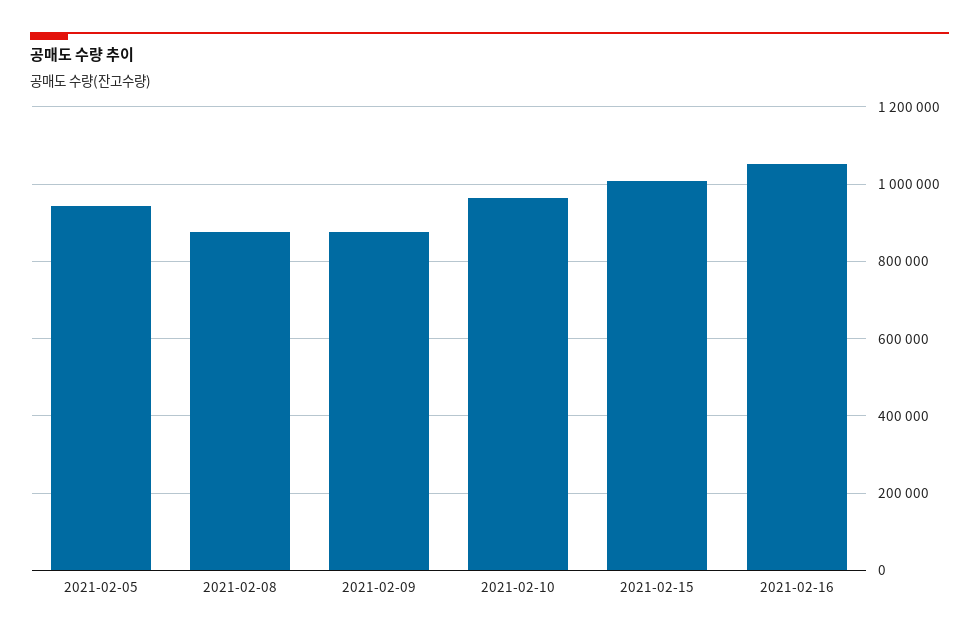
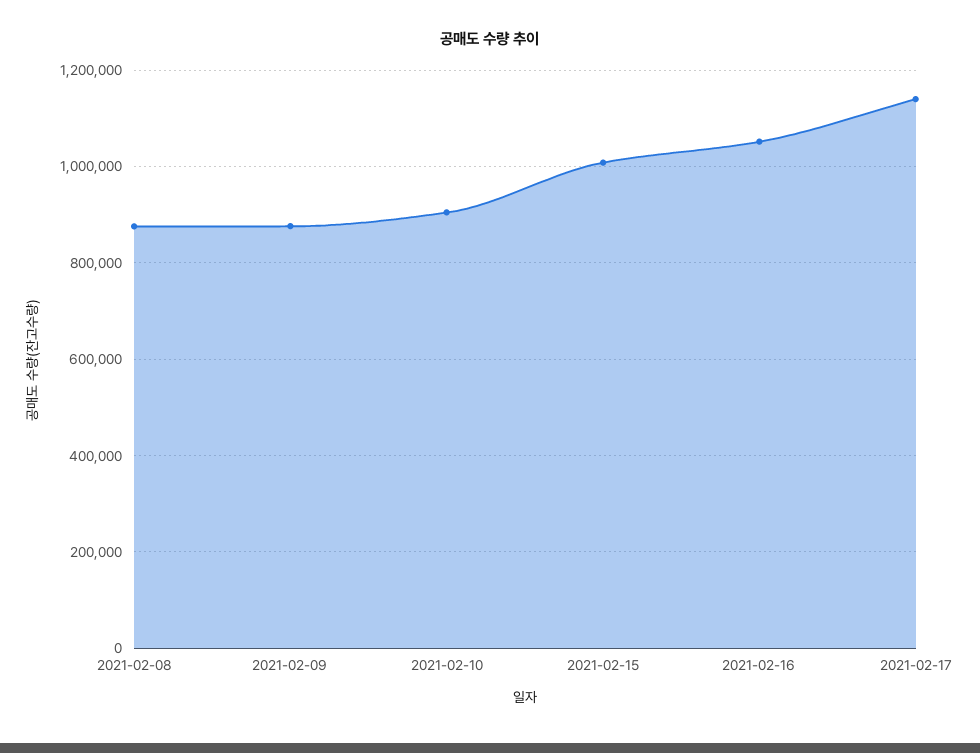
2021-02-05: 940000 -> none
2021-02-10: 960000 -> 900000
2021-02-17: none -> 1140000

